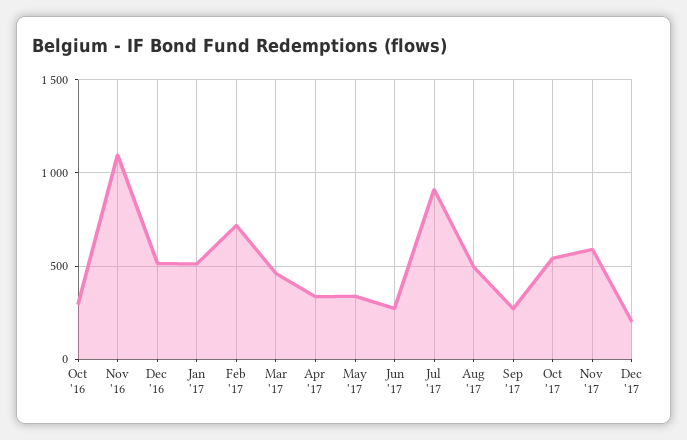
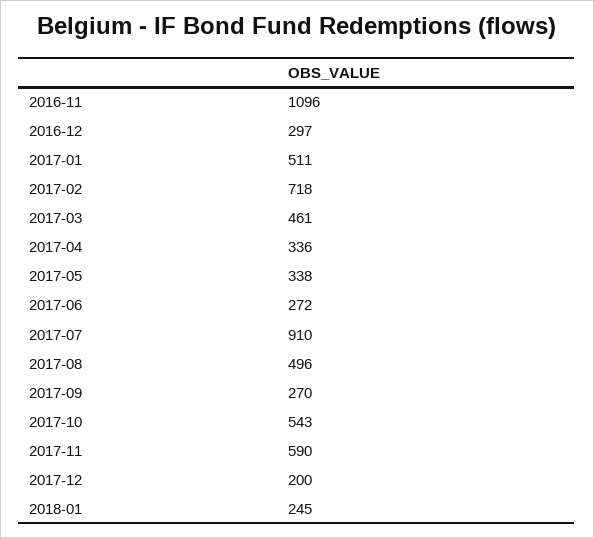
Oct '16: 300 -> none
Dec '16: 500 -> 297
2018-01: none -> 245

